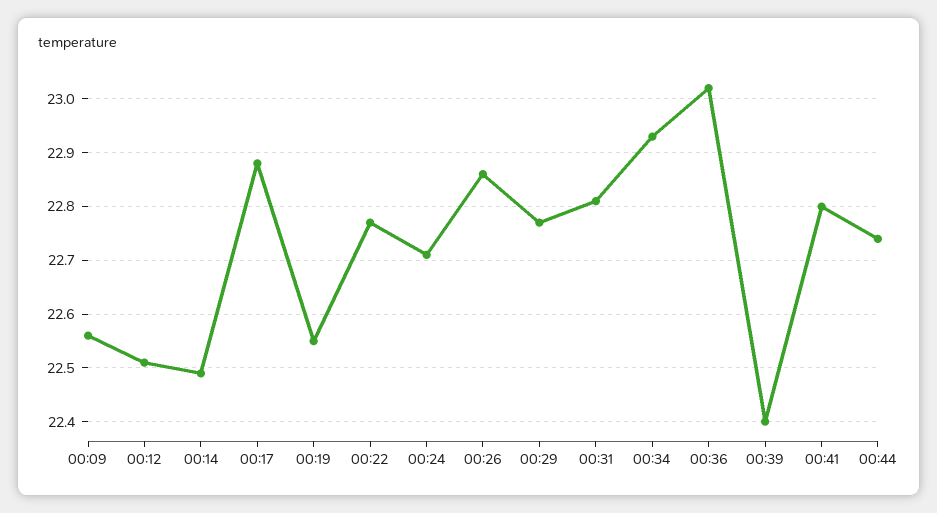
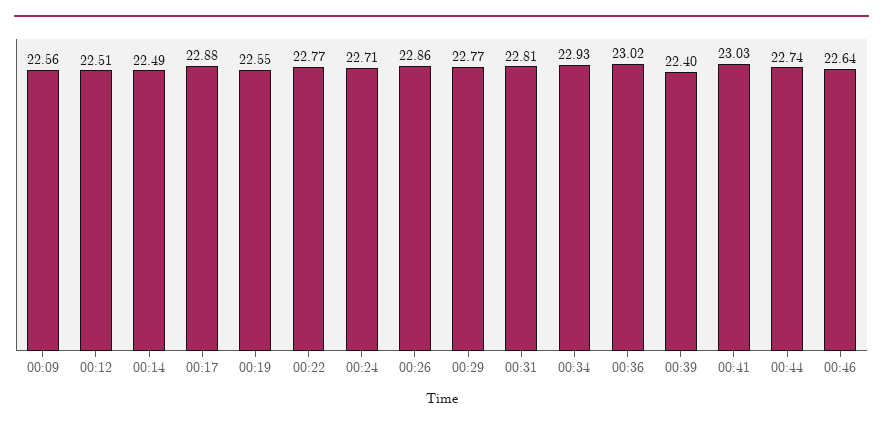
00:41: 22.8 -> 23.03
00:46: none -> 22.64

